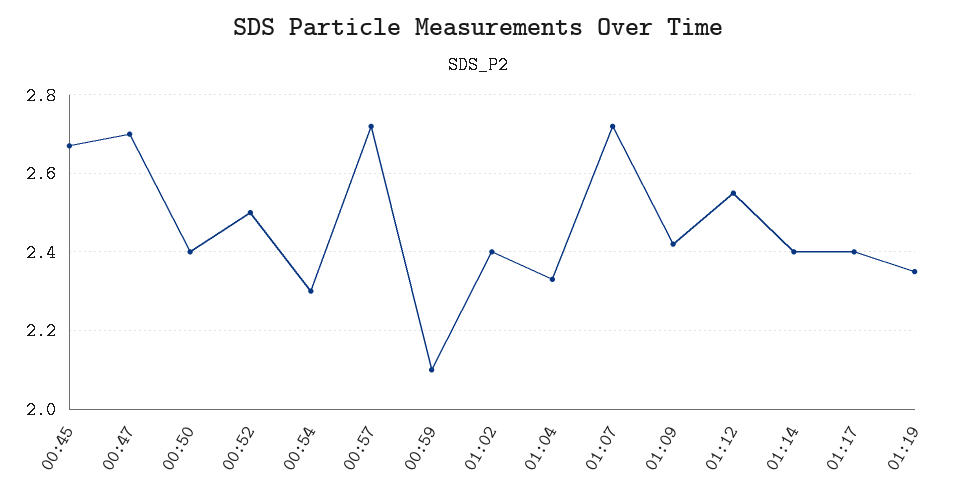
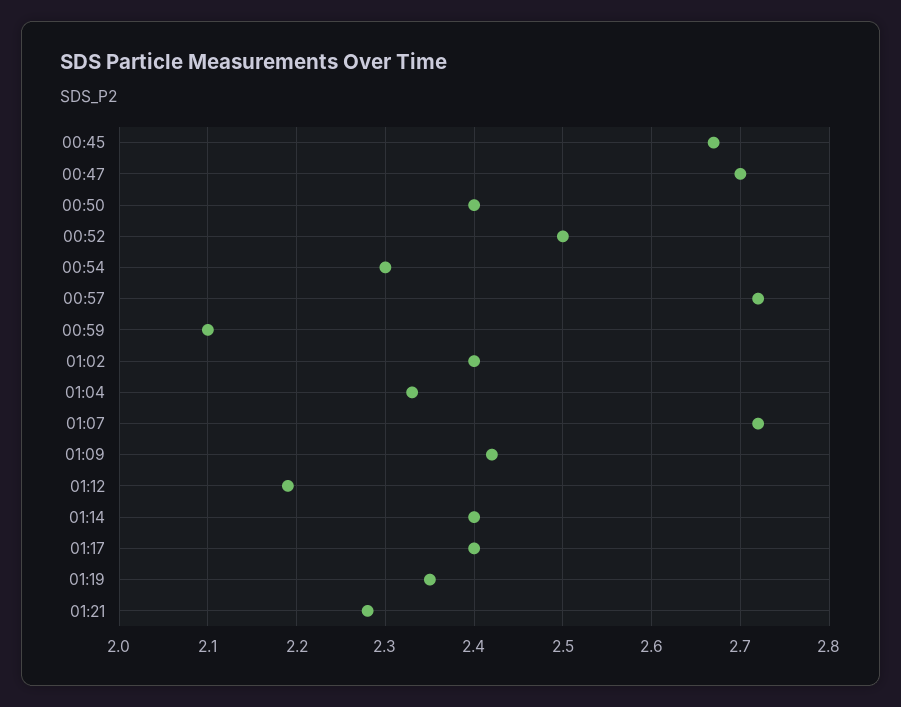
01:12: 2.55 -> 2.19
01:21: none -> 2.28

